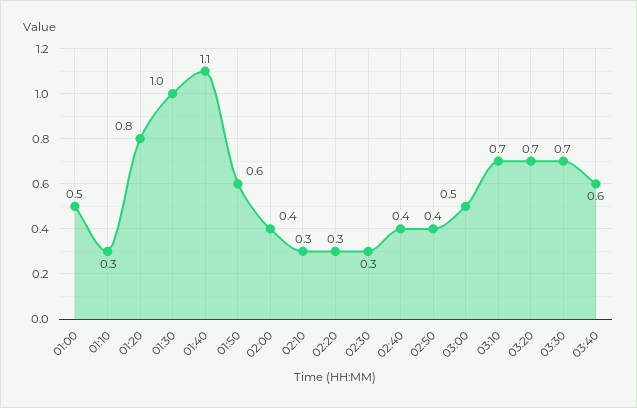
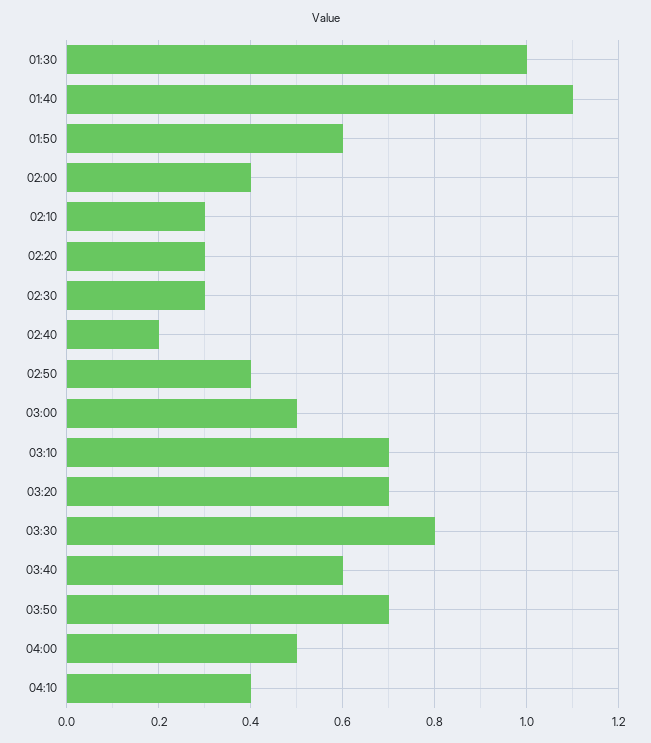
01:00: 0.5 -> none
01:10: 0.3 -> none
01:20: 0.8 -> none
02:40: 0.4 -> 0.2
03:30: 0.7 -> 0.8
03:50: none -> 0.7
04:00: none -> 0.5
04:10: none -> 0.4

